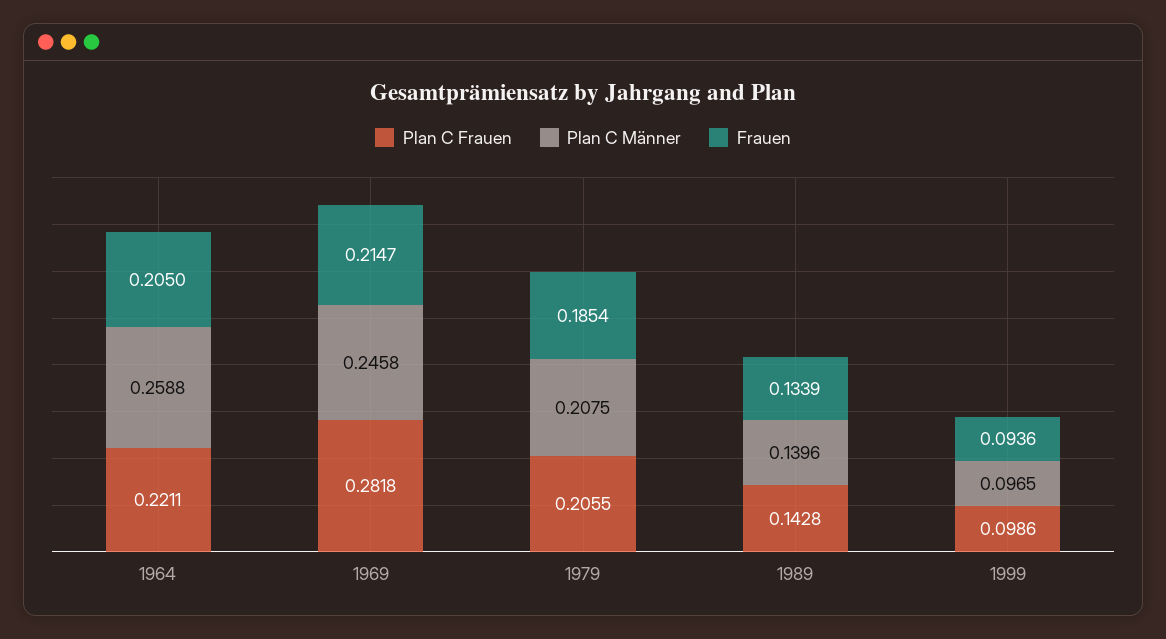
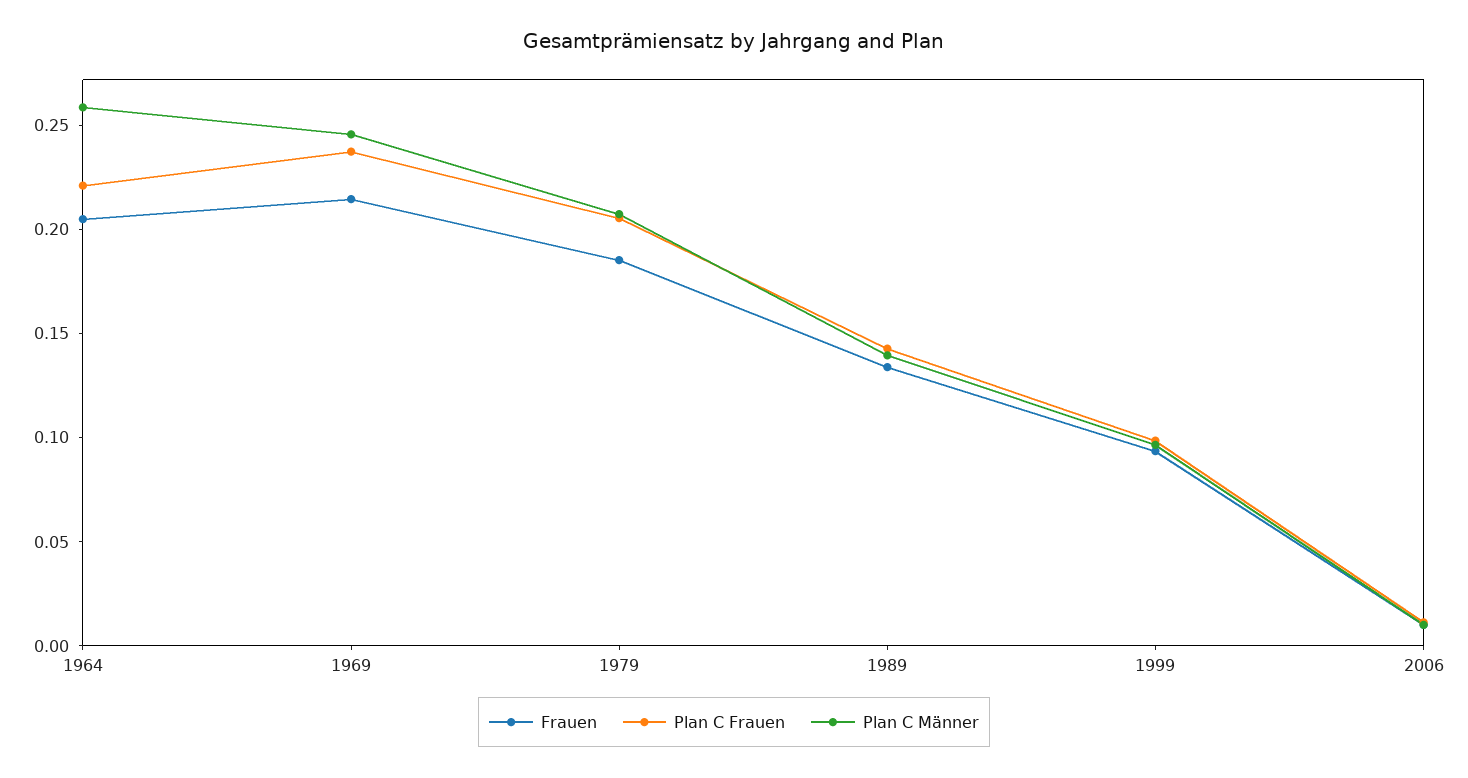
Plan C Frauen, 1969: 0.2818 -> 0.24
Frauen, 2006: none -> 0.01
Plan C Frauen, 2006: none -> 0.01
Plan C Männer, 2006: none -> 0.01

